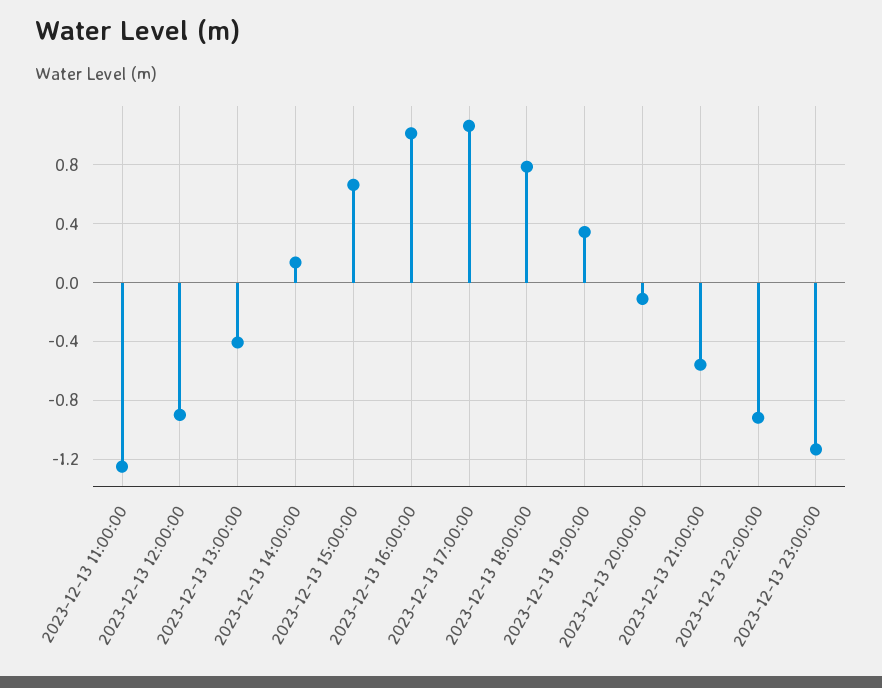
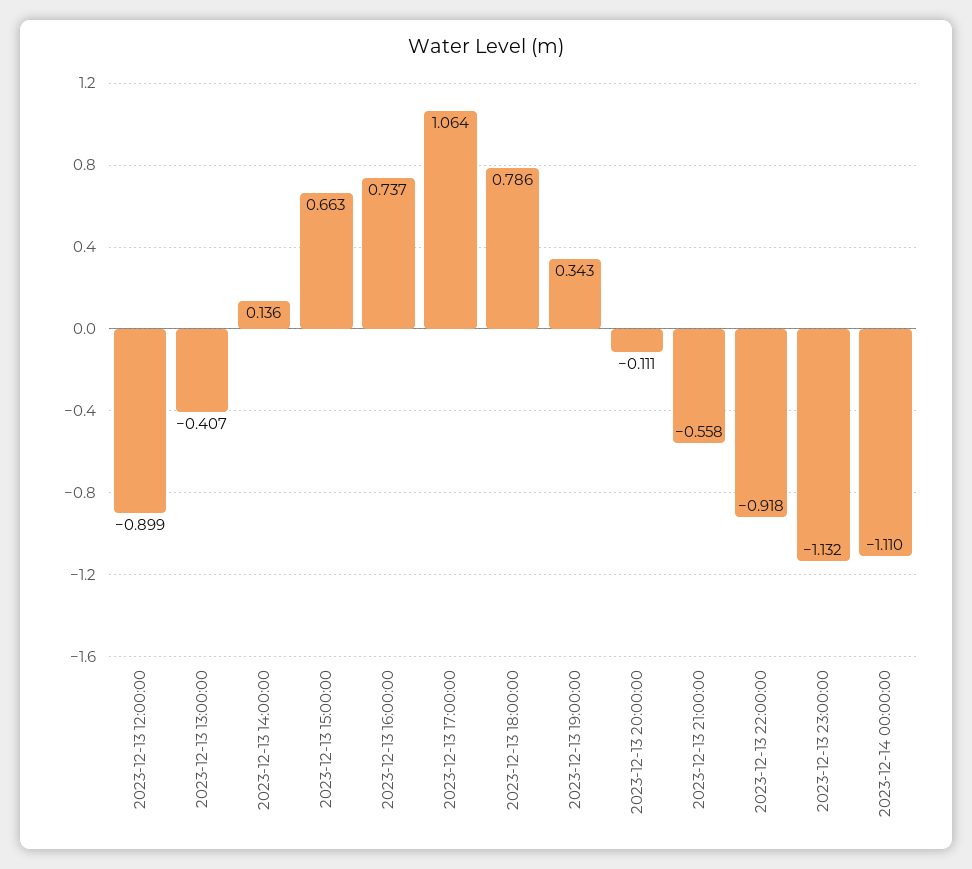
2023-12-13 11:00:00: -1.25 -> none
2023-12-13 16:00:00: 1 -> 0.737
2023-12-14 00:00:00: none -> -1.11

